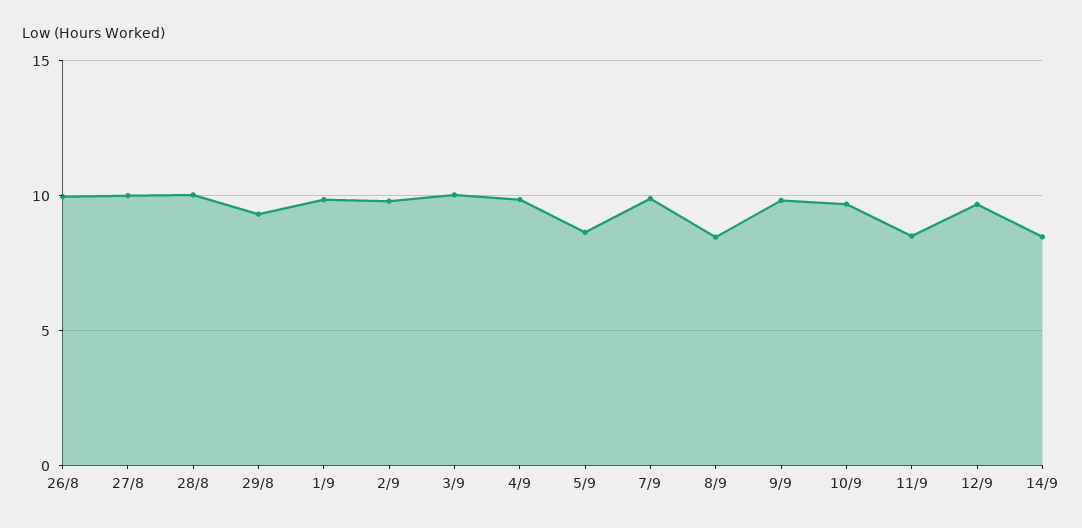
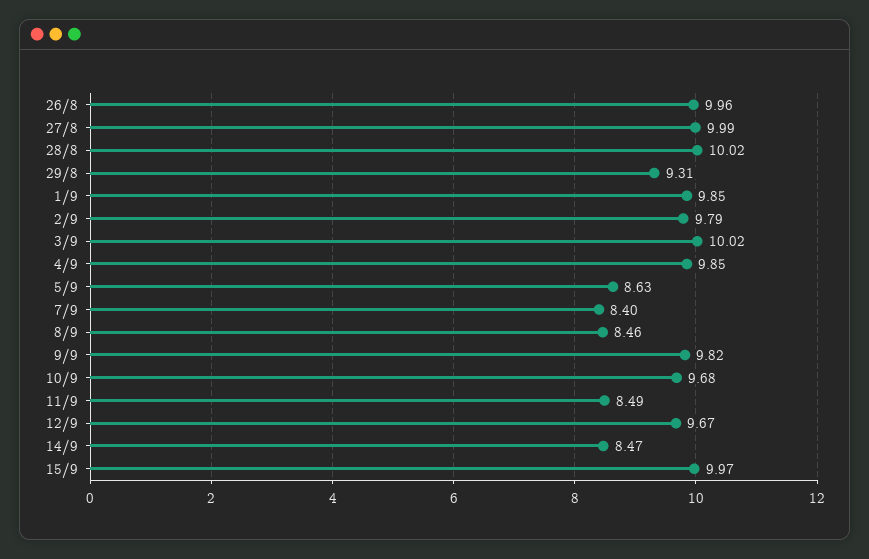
7/9: 10 -> 8.4
15/9: none -> 9.97

